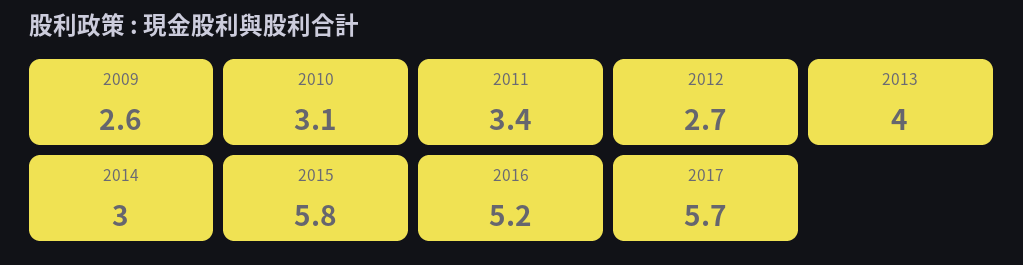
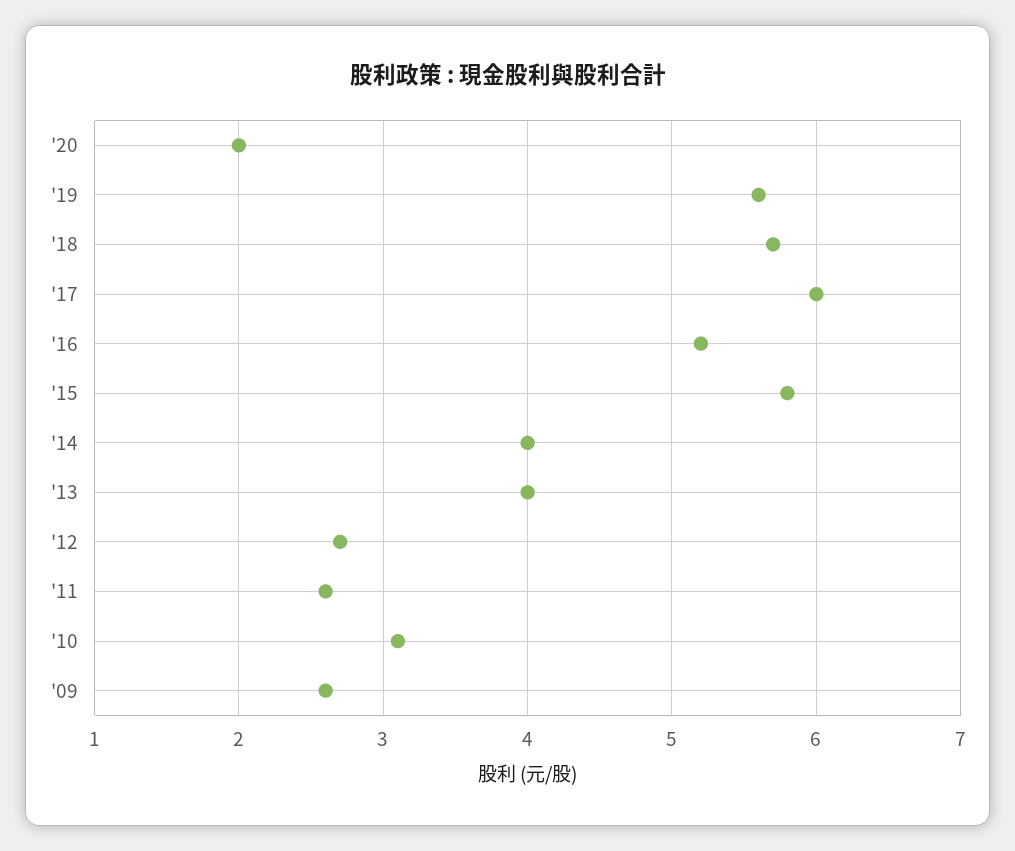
2011: 3.4 -> 2.6
2014: 3 -> 4
2017: 5.7 -> 6
'20: none -> 2
'19: none -> 5.6
'18: none -> 5.7

